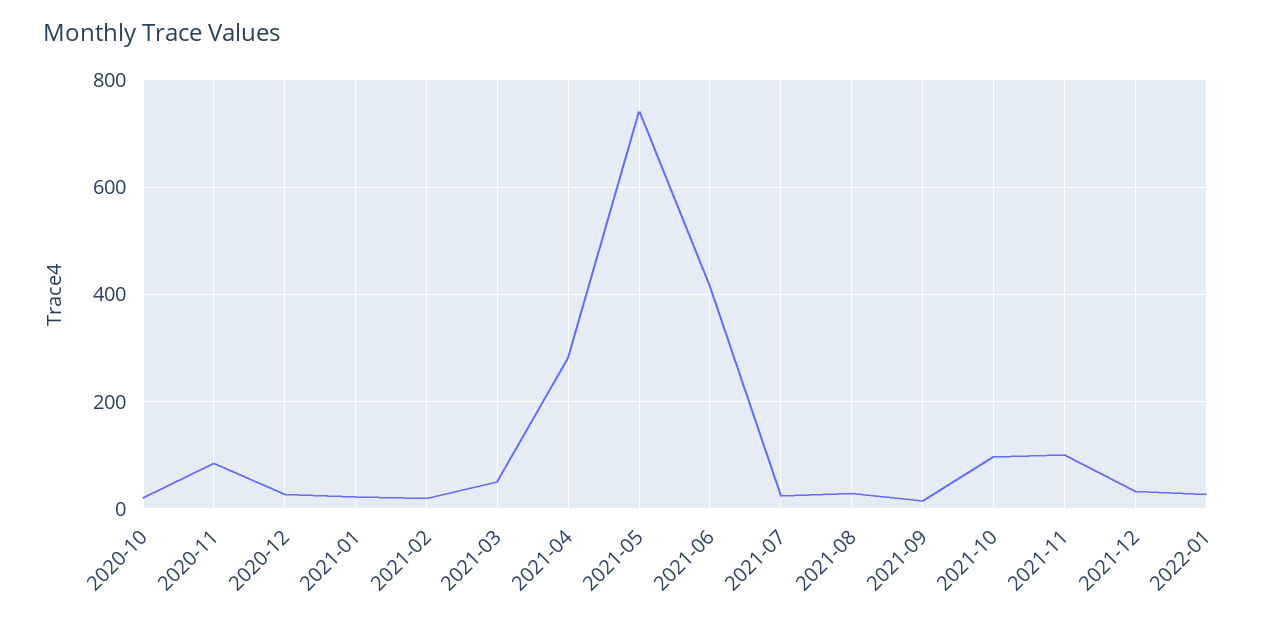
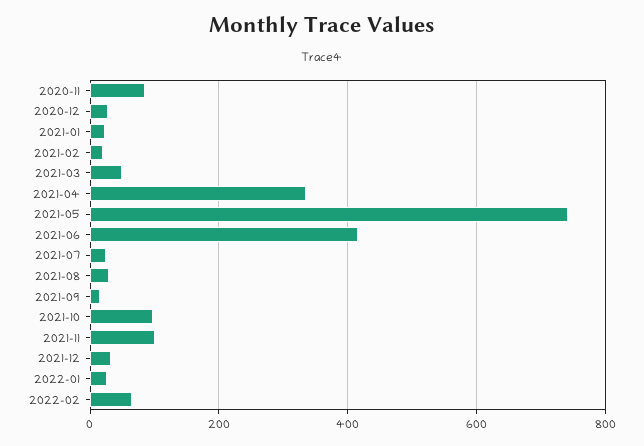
2020-10: 20 -> none
2021-04: 280 -> 340
2022-02: none -> 60

